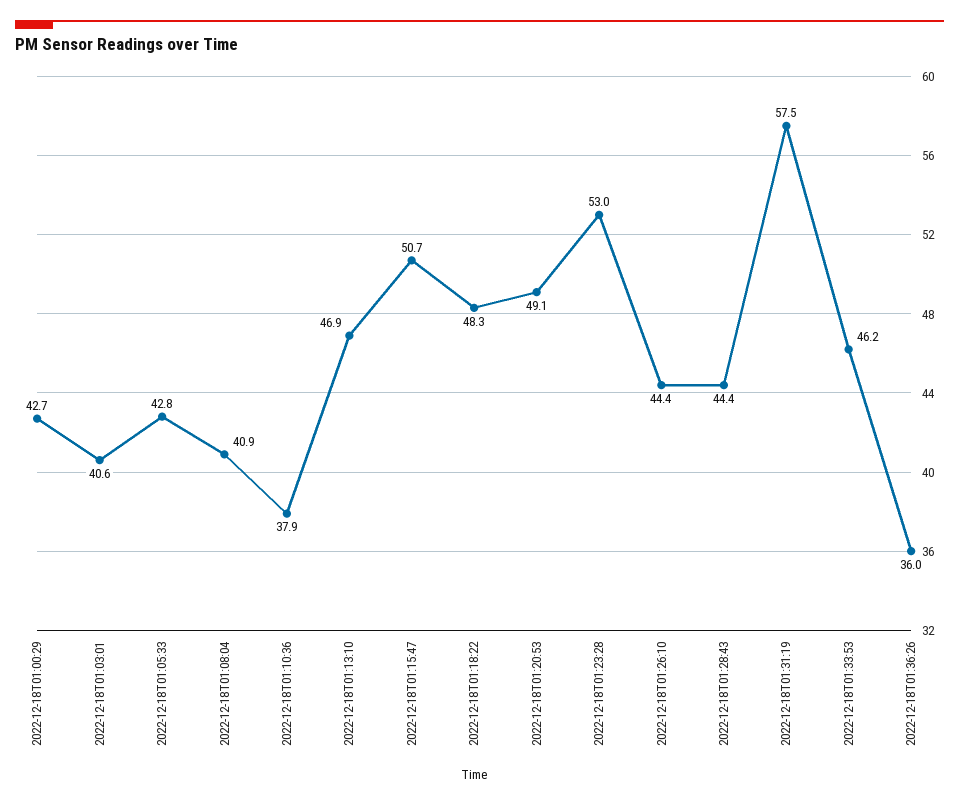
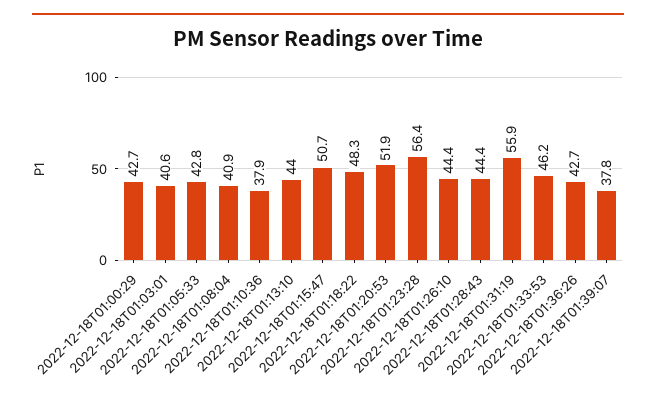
2022-12-18T01:13:10: 46.9 -> 44
2022-12-18T01:20:53: 49.1 -> 51.9
2022-12-18T01:23:28: 53 -> 56.4
2022-12-18T01:31:19: 57.5 -> 55.9
2022-12-18T01:36:26: 36 -> 42.7
2022-12-18T01:39:07: none -> 37.8

